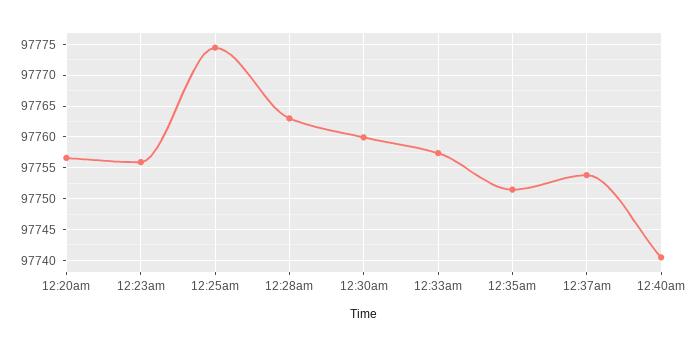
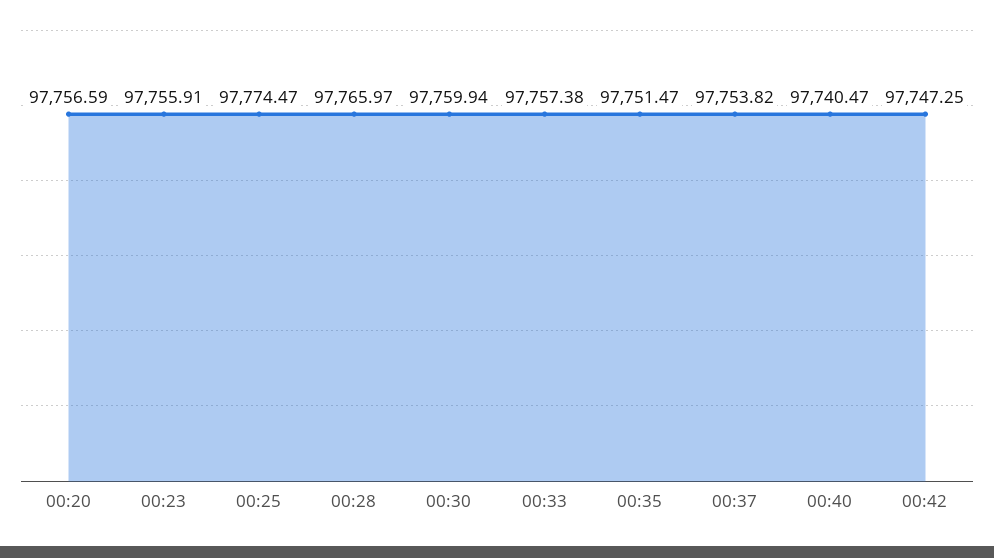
12:28am: 97763 -> 97765.97
00:42: none -> 97747.25

